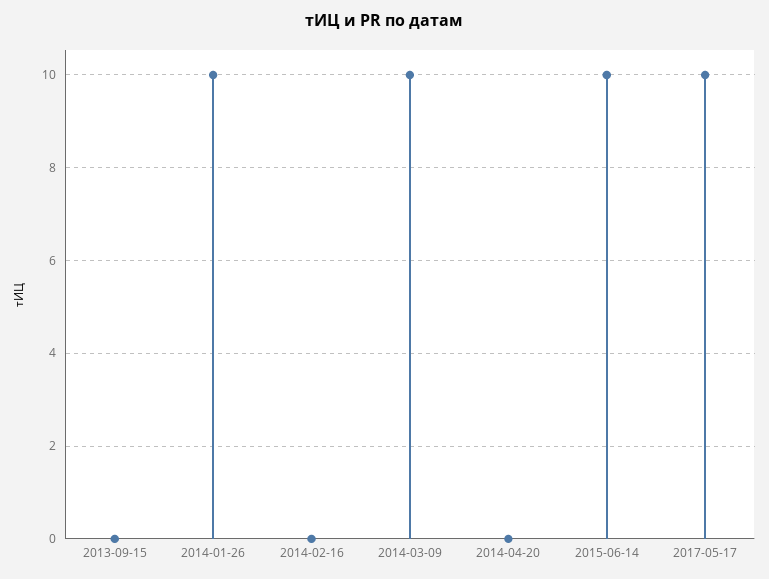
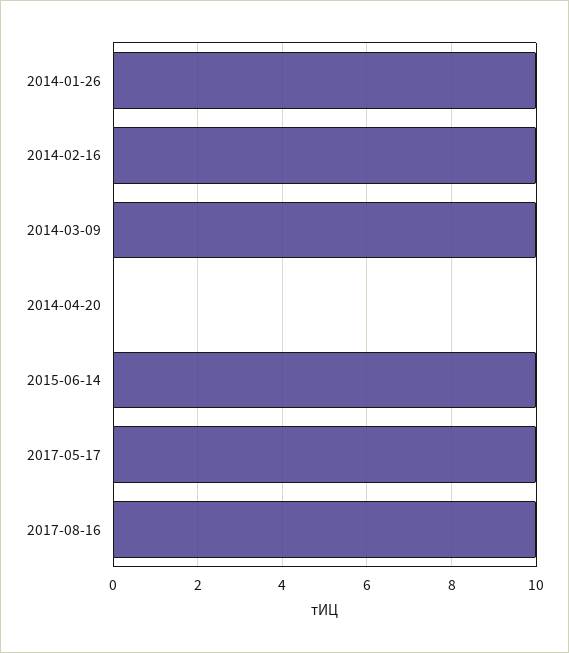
2013-09-15: 0 -> none
2014-02-16: 0 -> 10
2017-08-16: none -> 10

